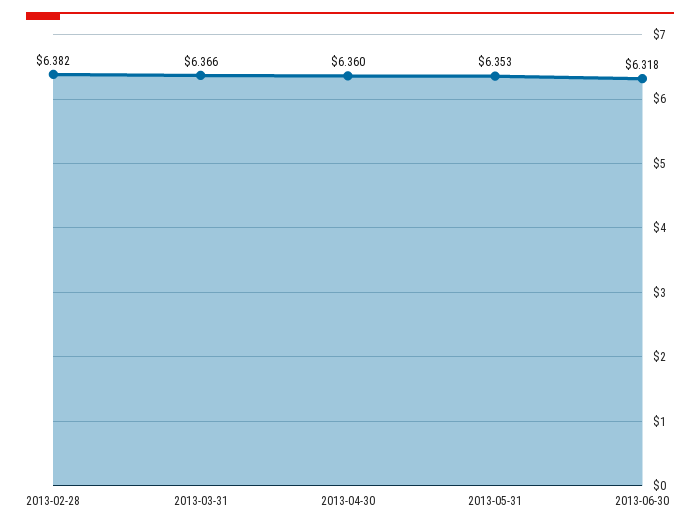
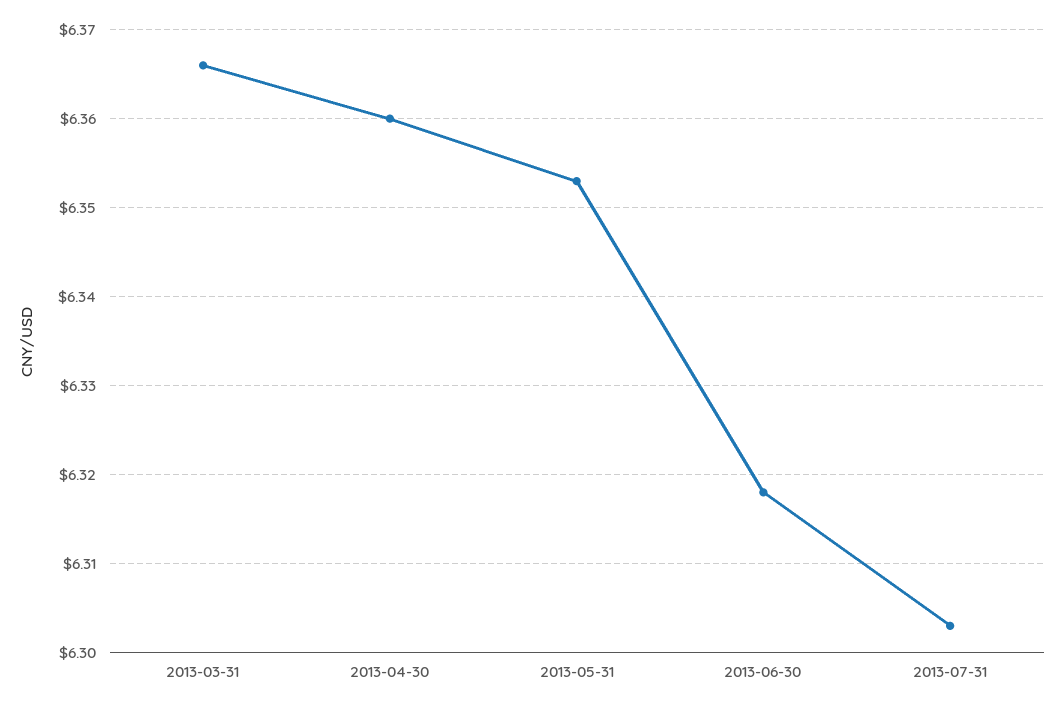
2013-02-28: 6.382 -> none
2013-07-31: none -> 6.303

